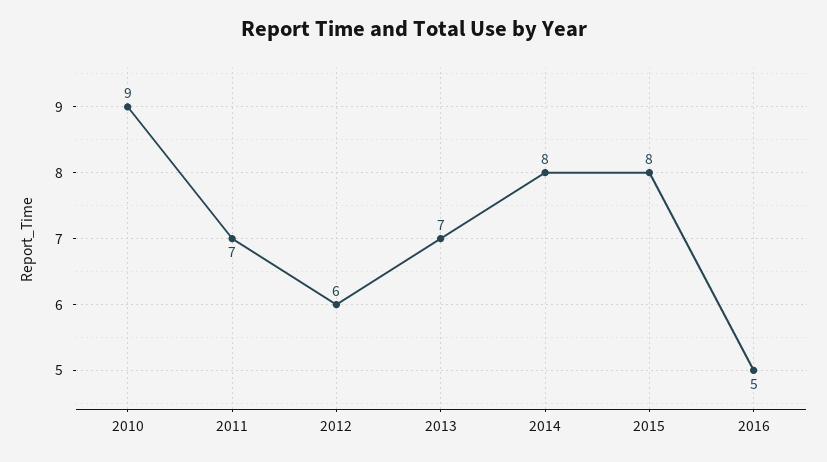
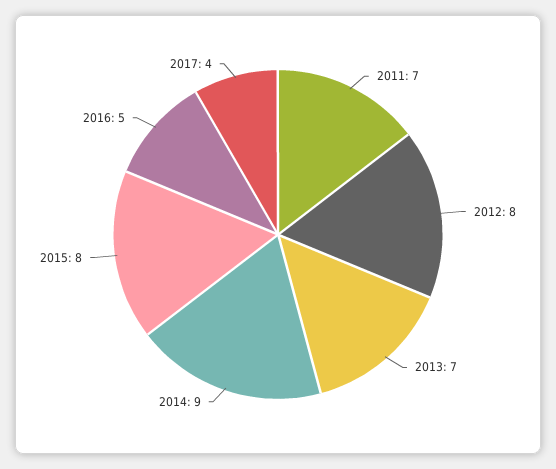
2010: 9 -> none
2012: 6 -> 8
2014: 8 -> 9
2017: none -> 4

